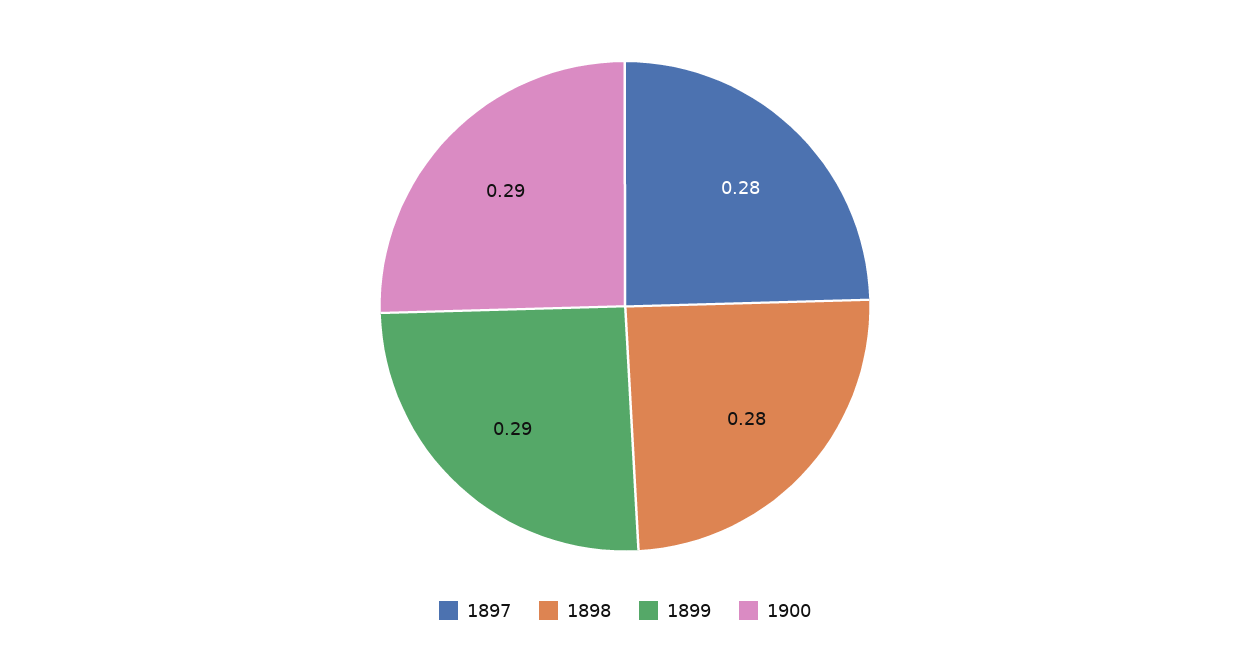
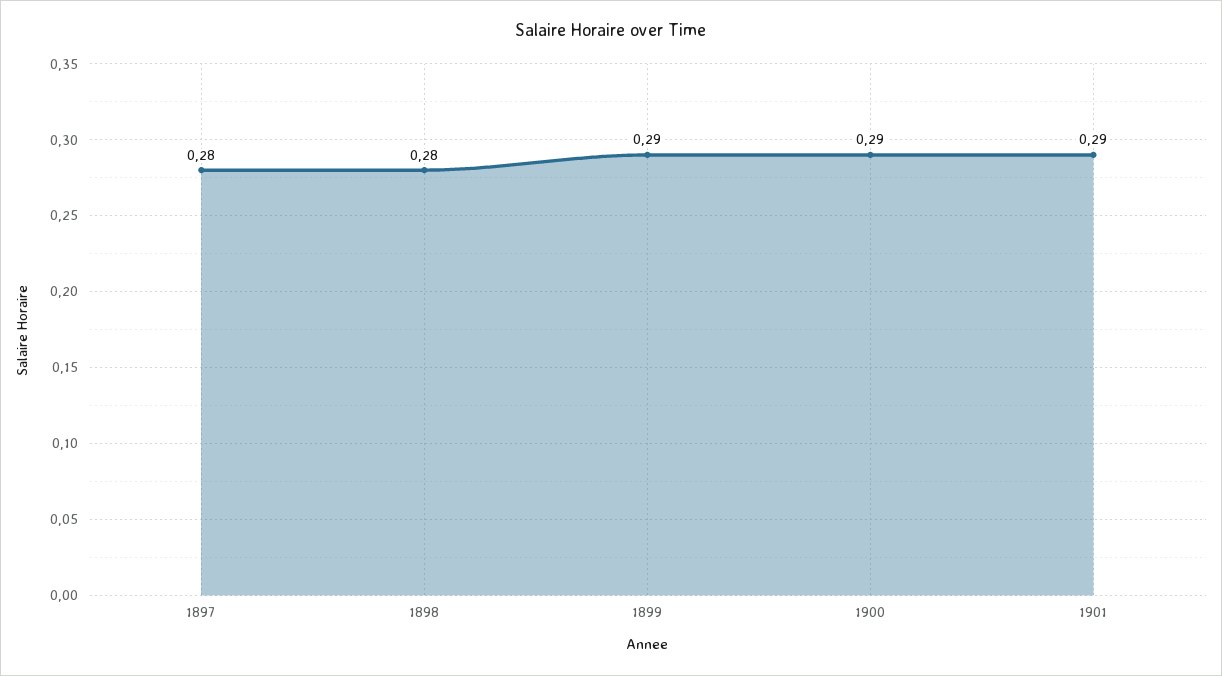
1901: none -> 0.29

